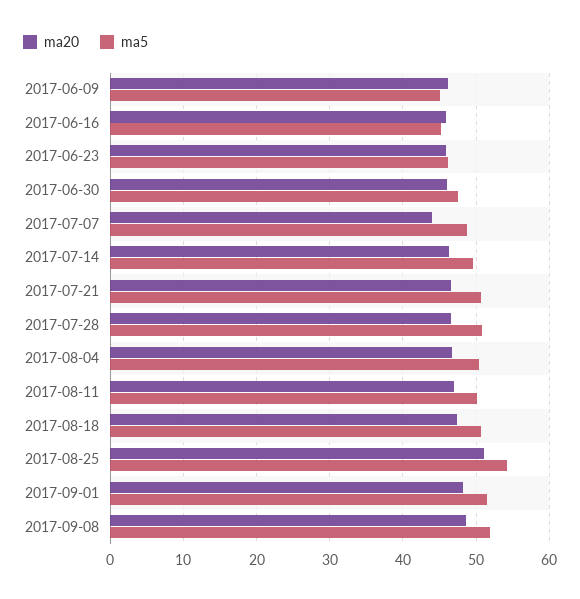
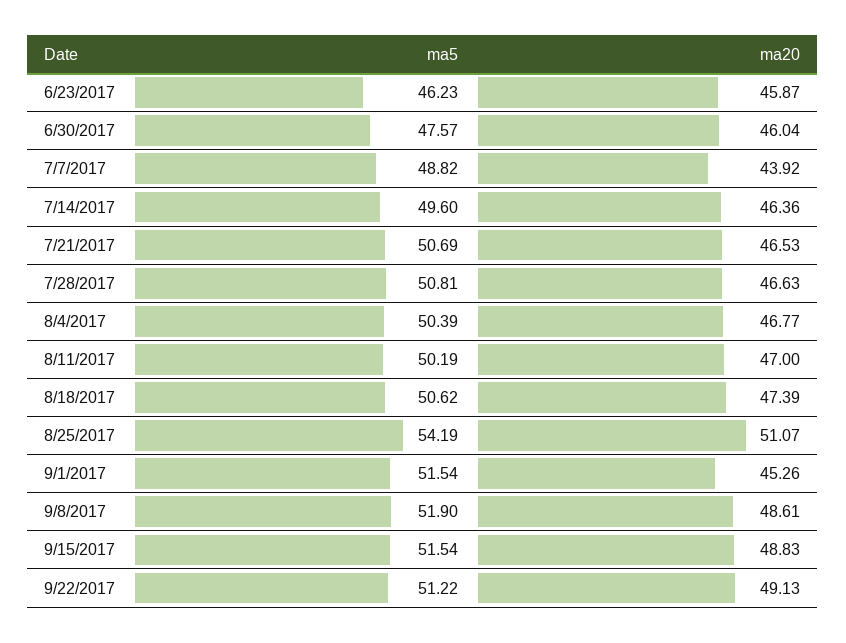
ma20, 2017-06-09: 46 -> none
ma5, 2017-06-09: 45 -> none
ma20, 2017-06-16: 46 -> none
ma5, 2017-06-16: 45 -> none
ma20, 2017-09-01: 48 -> 45.26
ma5, 9/15/2017: none -> 51.54
ma20, 9/15/2017: none -> 48.83
ma5, 9/22/2017: none -> 51.22
ma20, 9/22/2017: none -> 49.13

